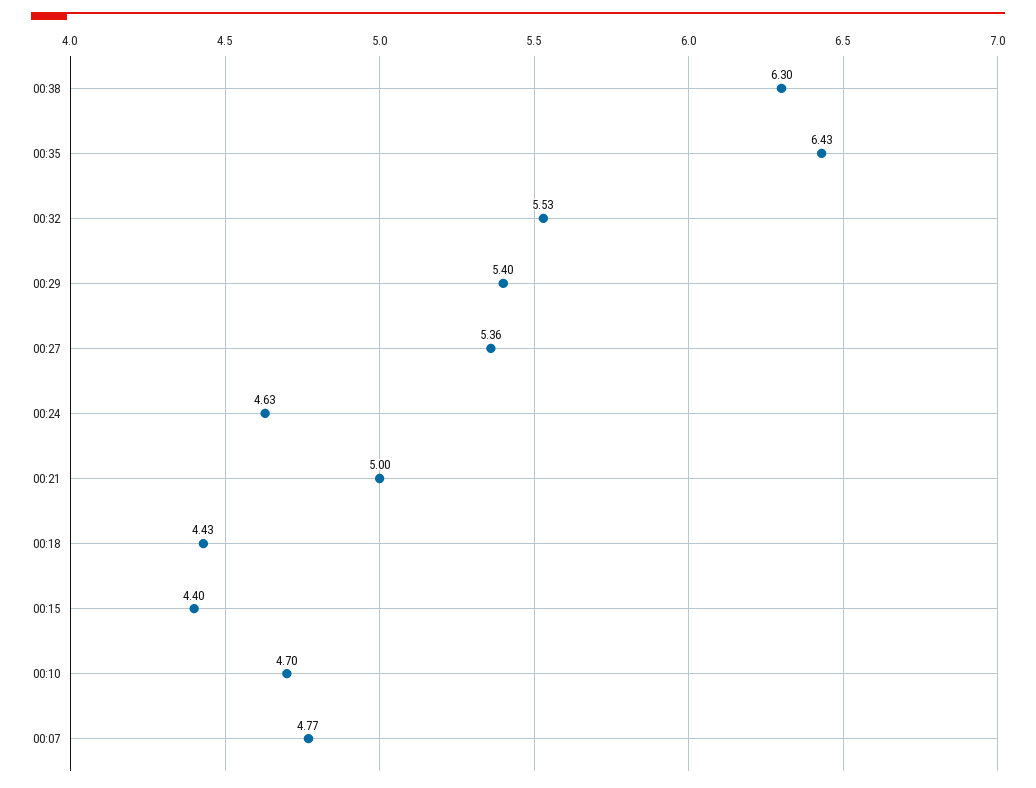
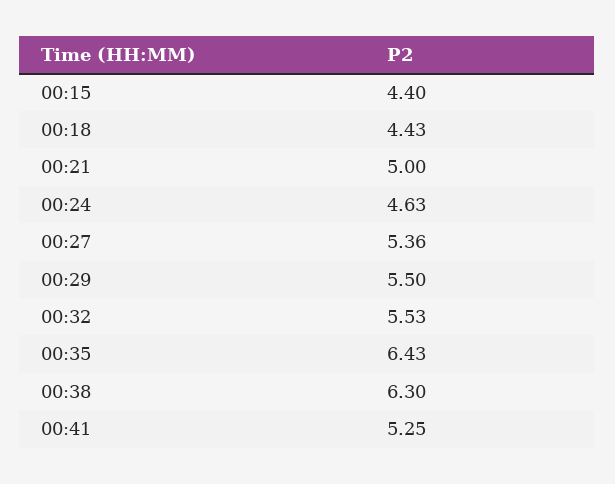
00:29: 5.4 -> 5.5
00:10: 4.7 -> none
00:07: 4.77 -> none
00:41: none -> 5.25

